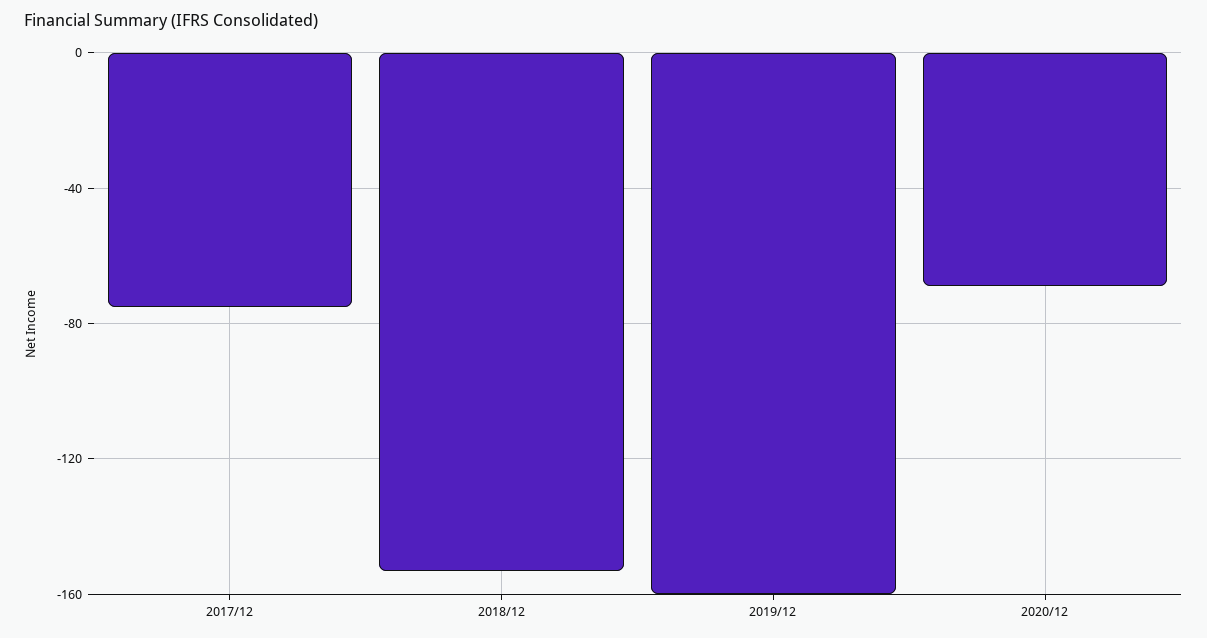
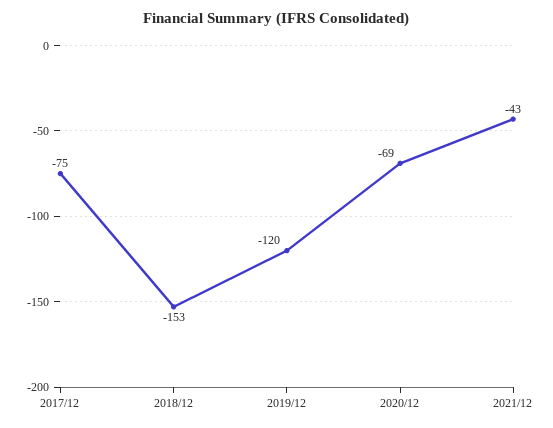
2019/12: -160 -> -120
2021/12: none -> -43

